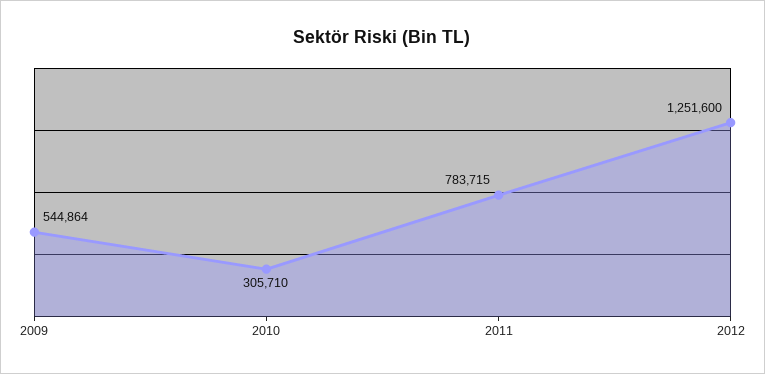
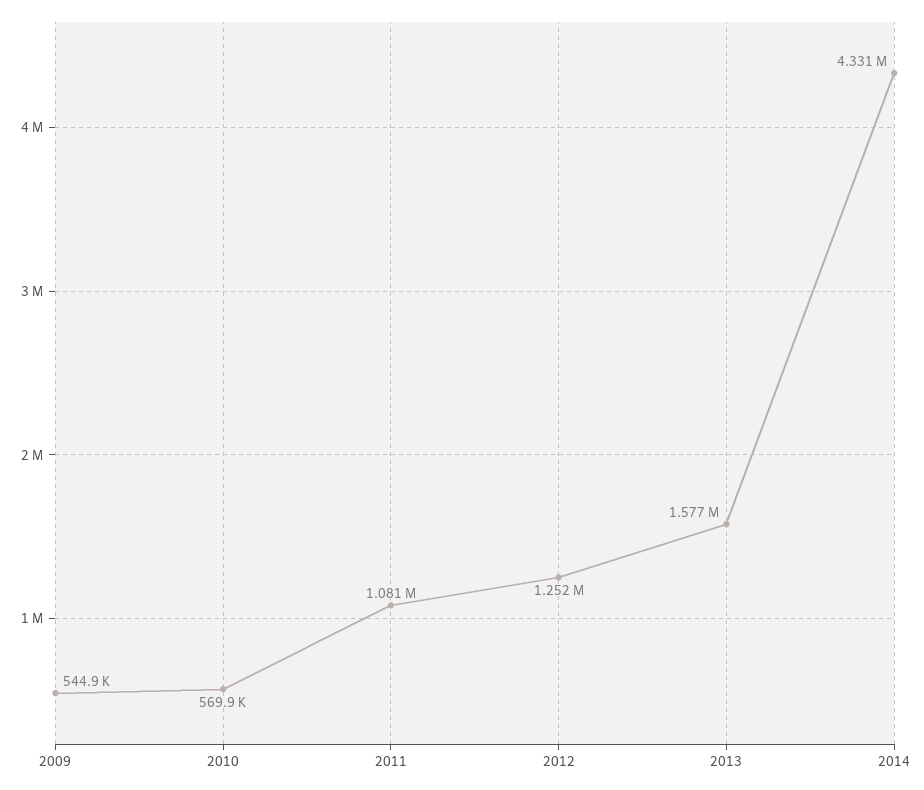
2010: 305710 -> 569900
2011: 783715 -> 1081000
2013: none -> 1577000
2014: none -> 4331000

